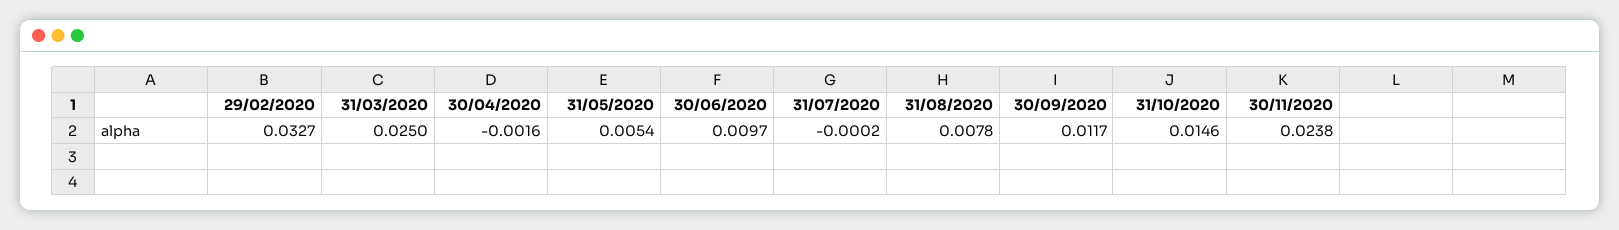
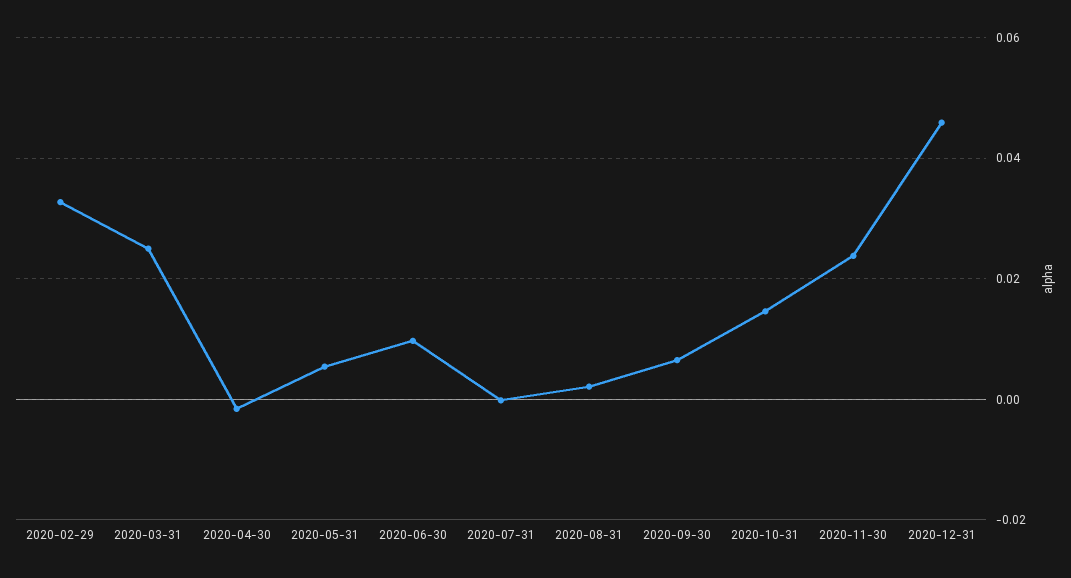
31/08/2020: 0.0078 -> 0.002
30/09/2020: 0.0117 -> 0.006
2020-12-31: none -> 0.046

